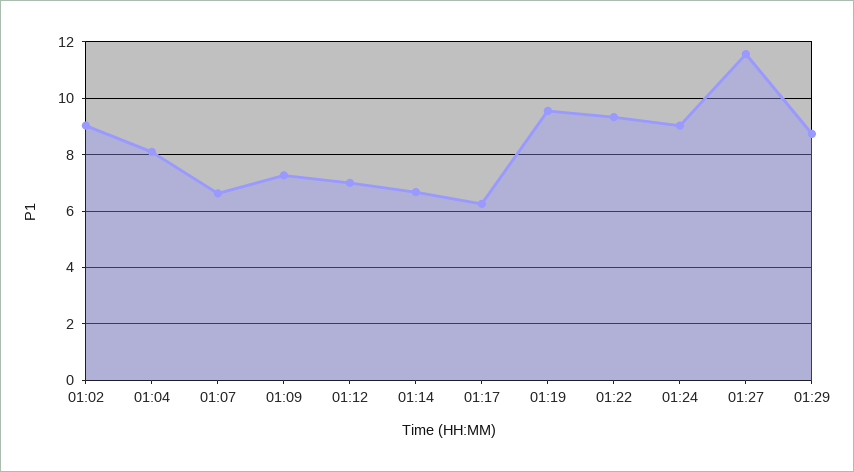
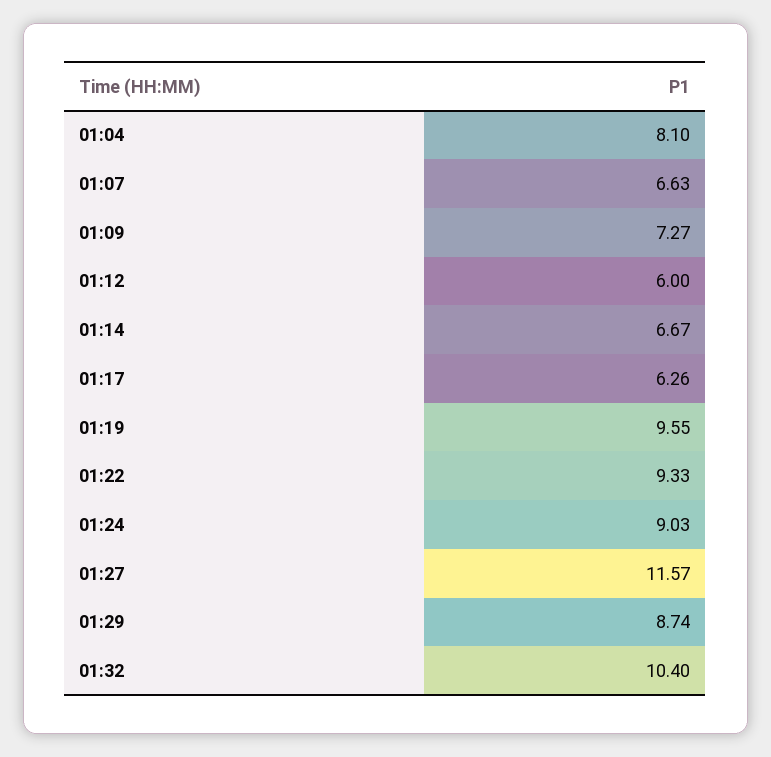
01:02: 9 -> none
01:12: 7 -> 6
01:32: none -> 10.4

